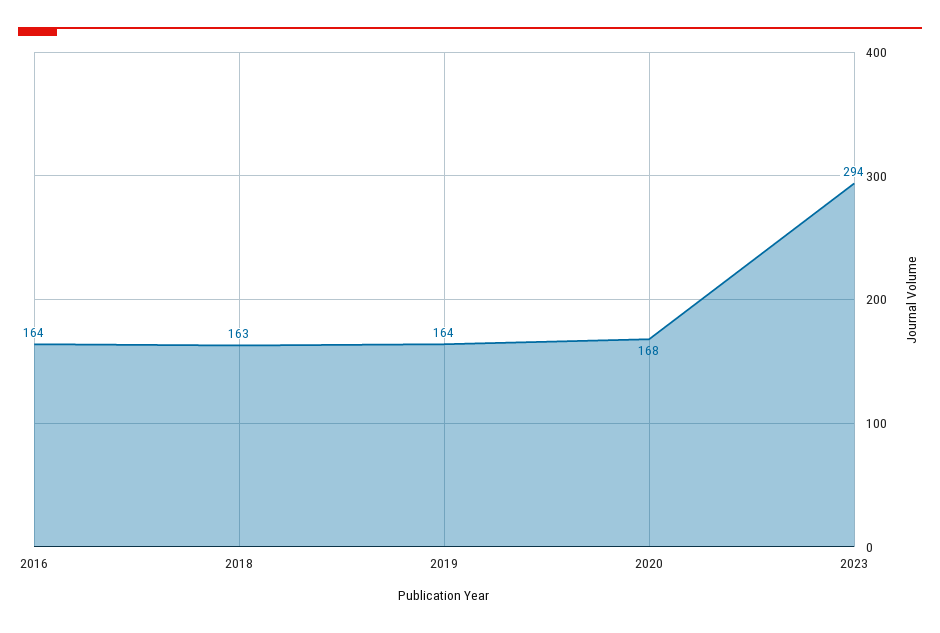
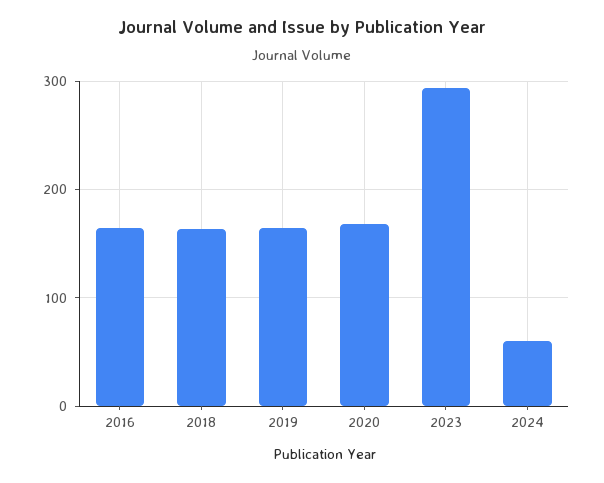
2024: none -> 60

